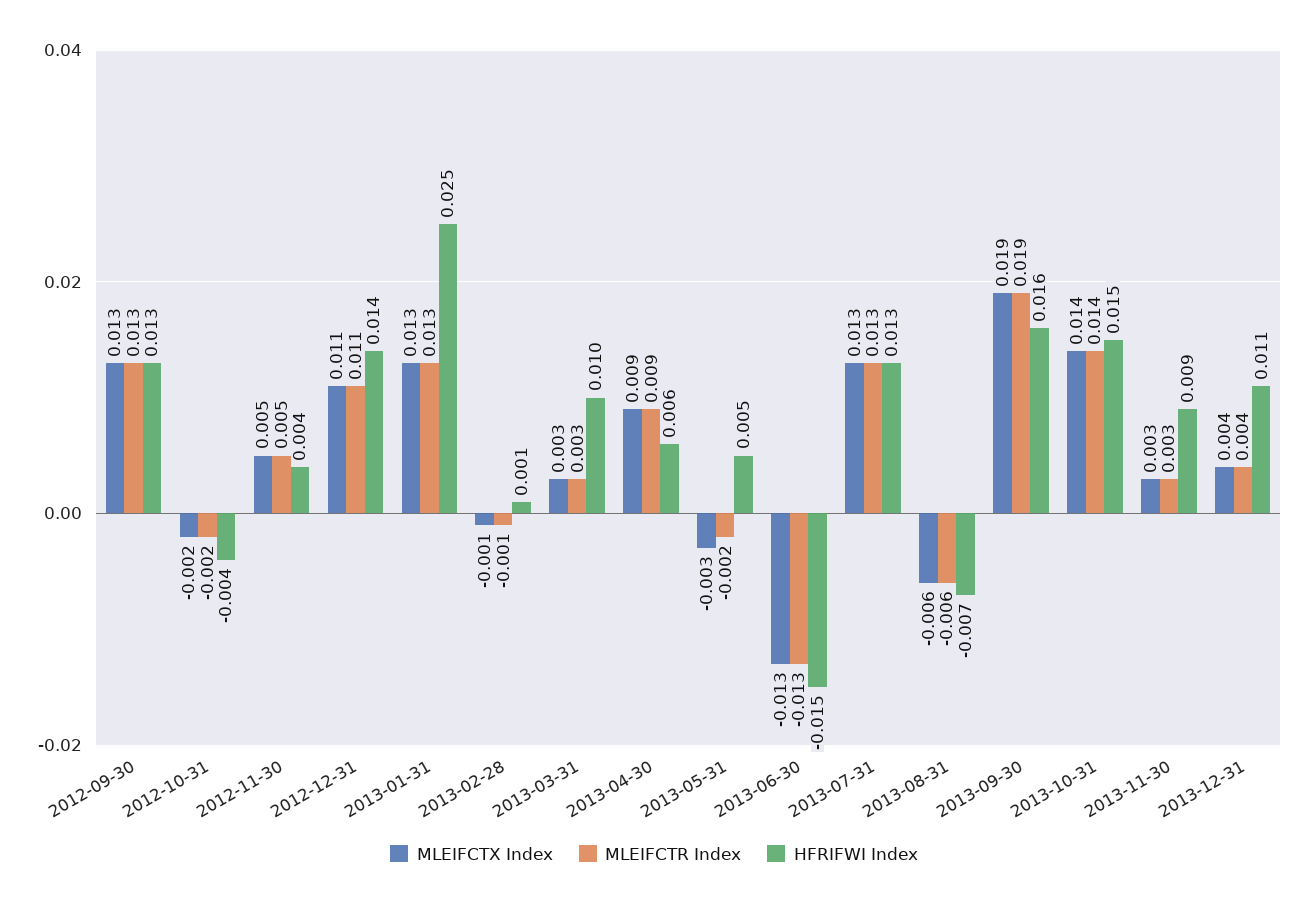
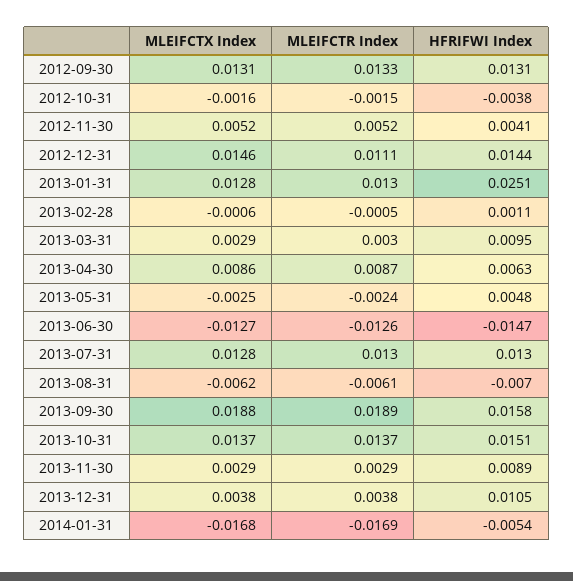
MLEIFCTX Index, 2012-12-31: 0.011 -> 0.0146
MLEIFCTX Index, 2014-01-31: none -> -0.0168
MLEIFCTR Index, 2014-01-31: none -> -0.0169
HFRIFWI Index, 2014-01-31: none -> -0.0054

